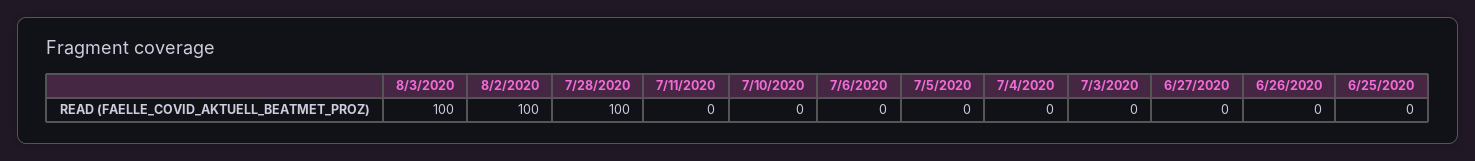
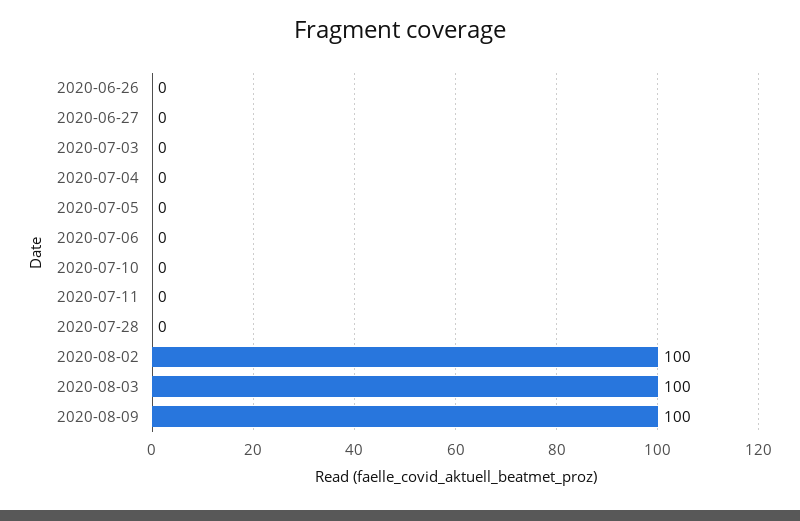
7/28/2020: 100 -> 0
6/25/2020: 0 -> none
2020-08-09: none -> 100

